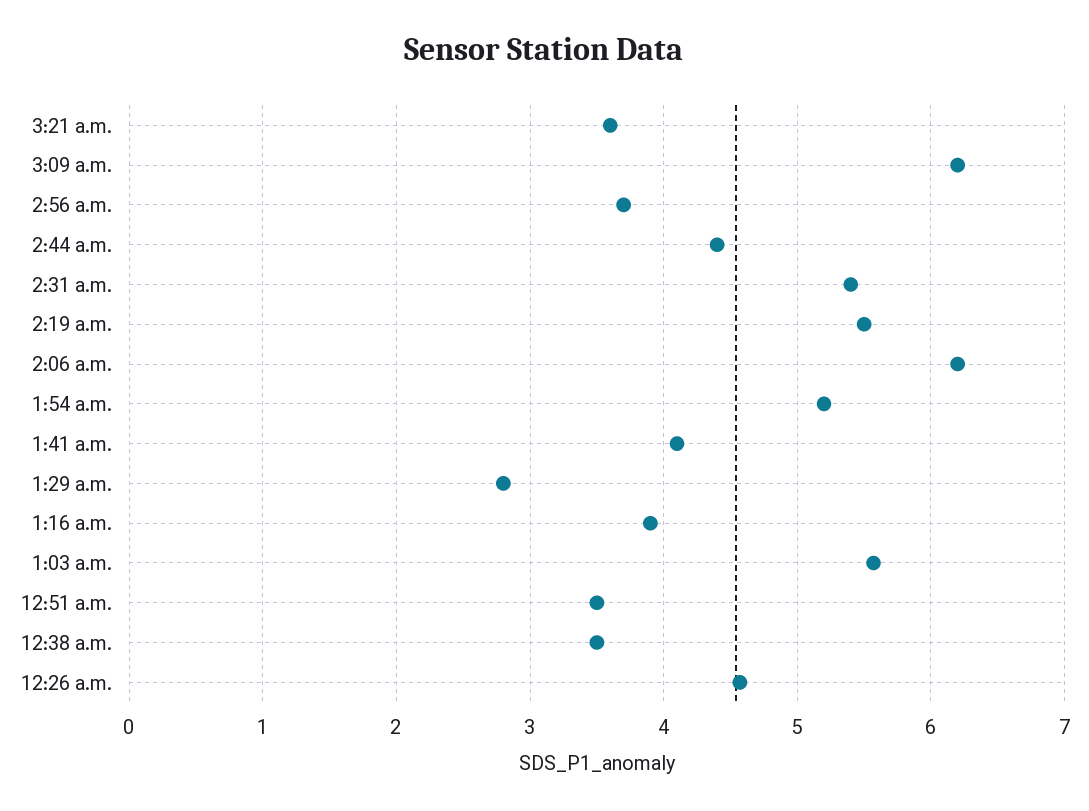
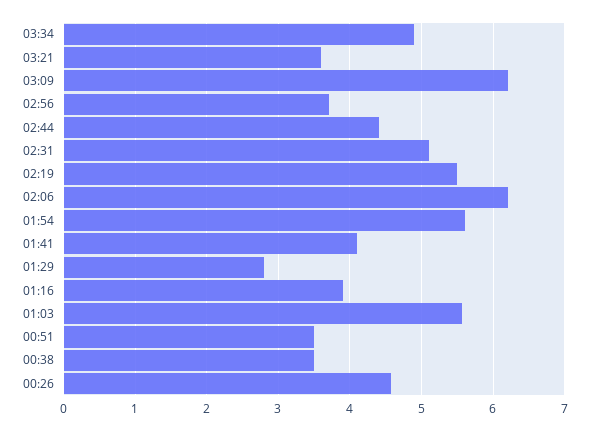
2:31 a.m.: 5.4 -> 5.1
1:54 a.m.: 5.2 -> 5.6
03:34: none -> 4.9

